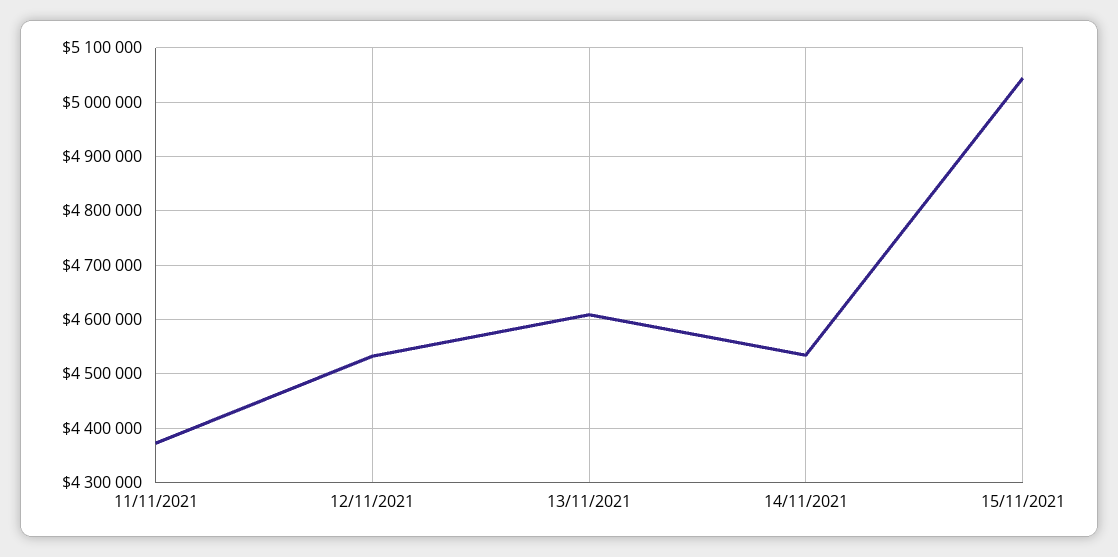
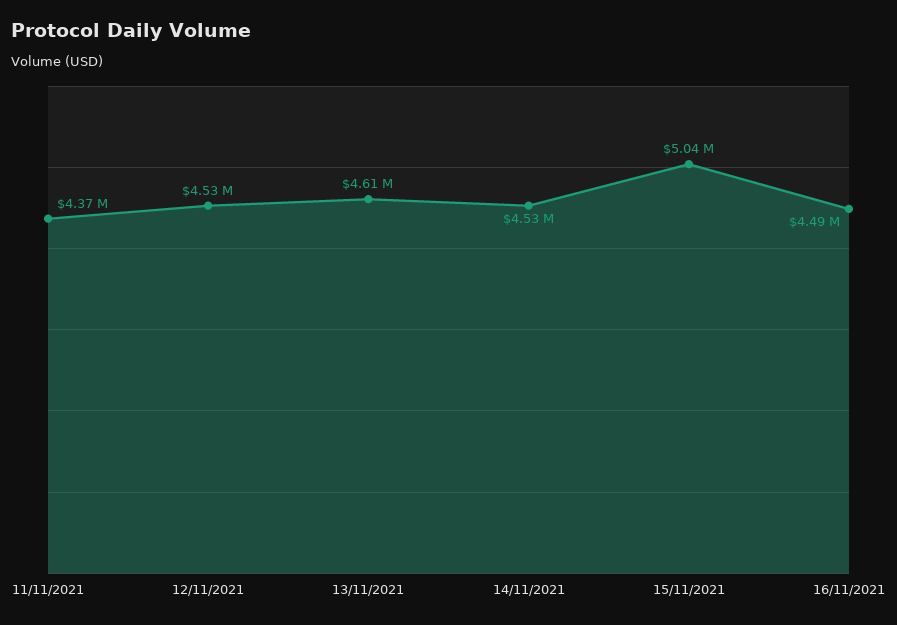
16/11/2021: none -> 4490000

